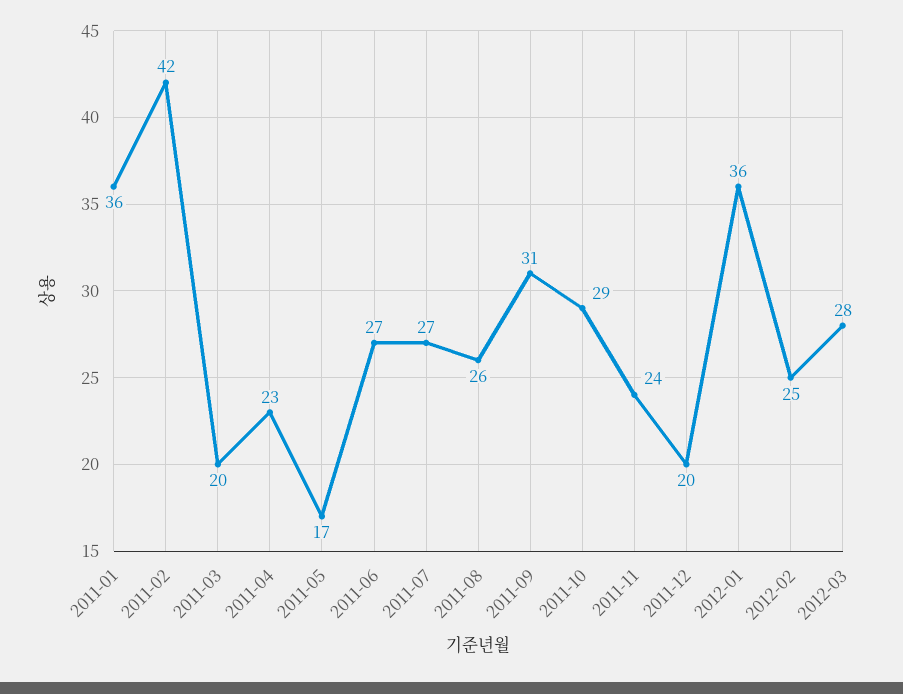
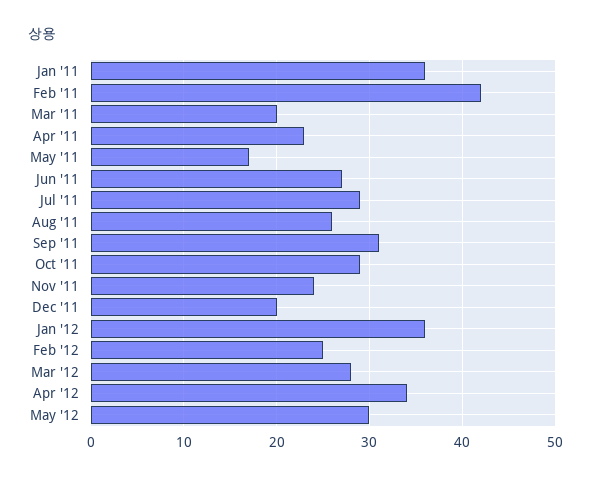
2011-07: 27 -> 29
Apr '12: none -> 34
May '12: none -> 30

